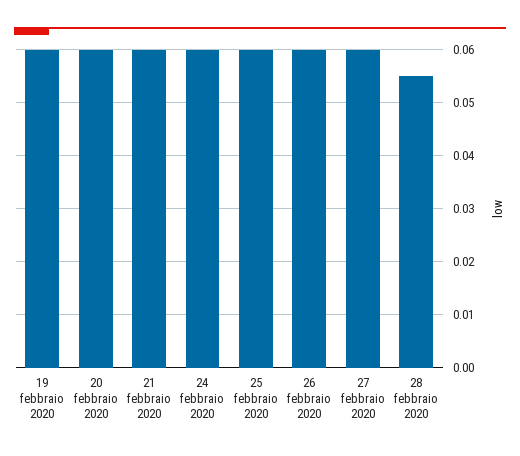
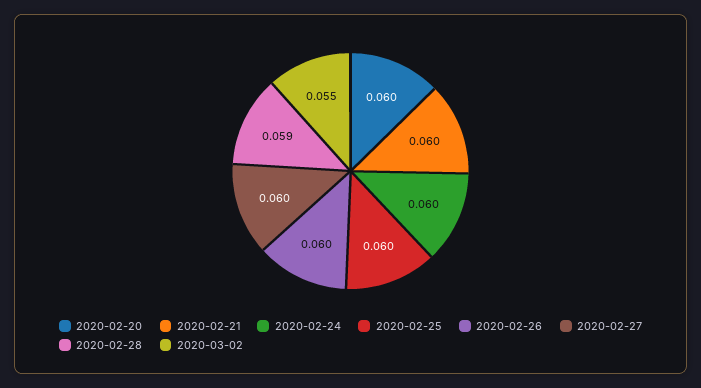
19 febbraio 2020: 0.06 -> none
28 febbraio 2020: 0.055 -> 0.059
2020-03-02: none -> 0.055

